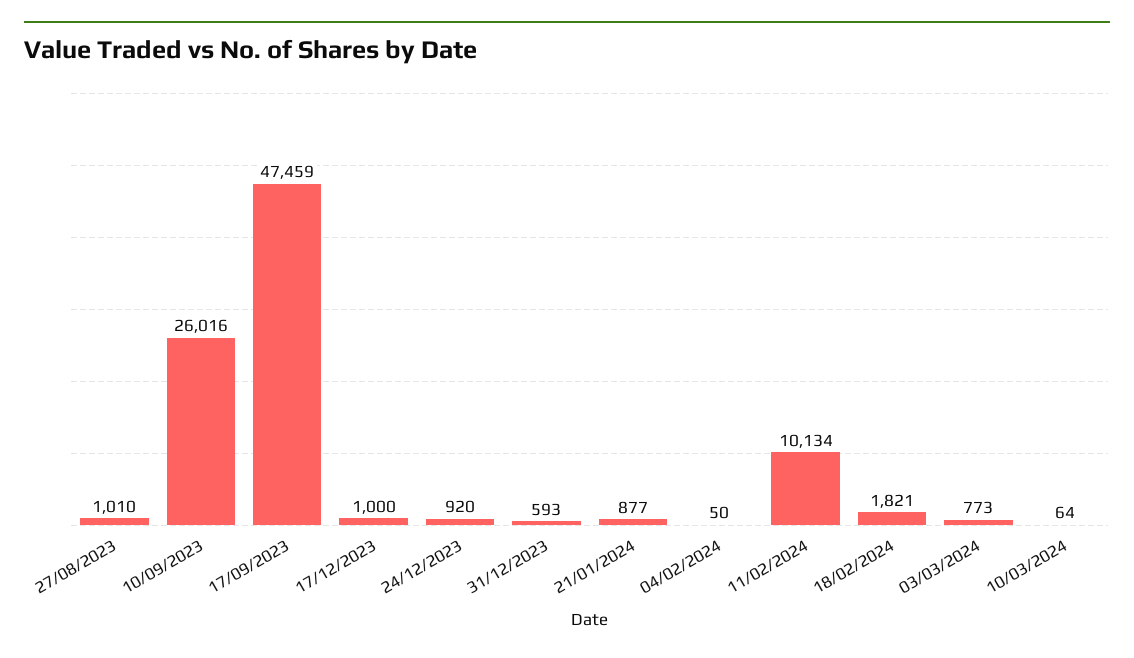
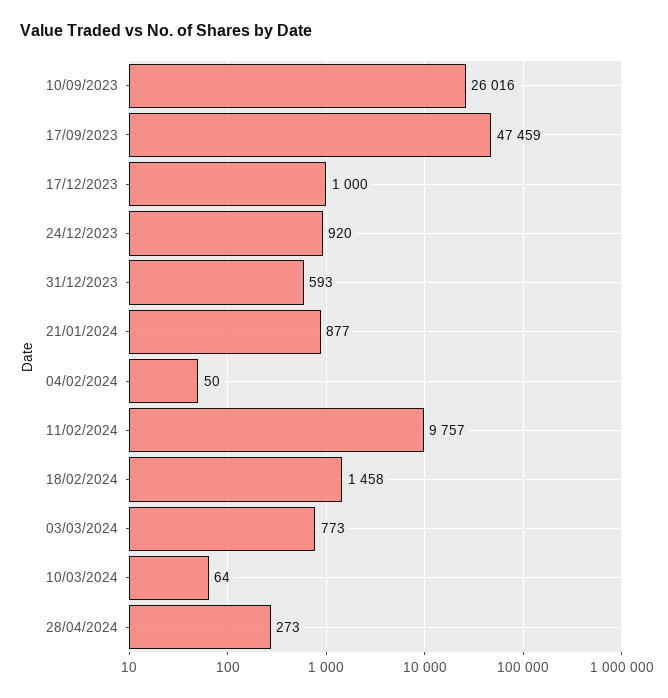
27/08/2023: 1010 -> none
11/02/2024: 10134 -> 9757
18/02/2024: 1821 -> 1458
28/04/2024: none -> 273

